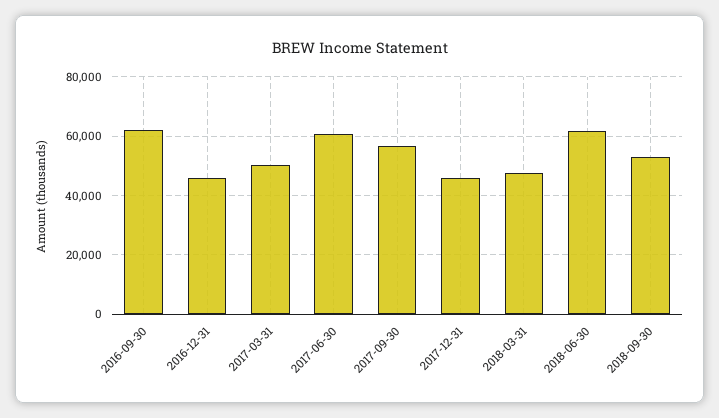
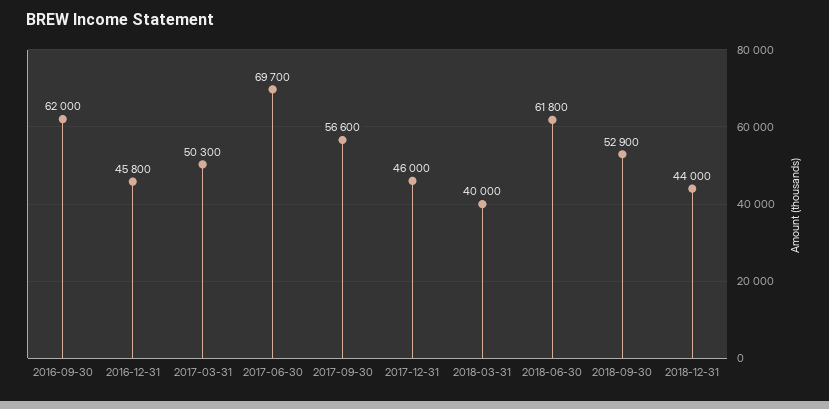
2017-06-30: 60000 -> 69700
2018-03-31: 47500 -> 40000
2018-12-31: none -> 44000

